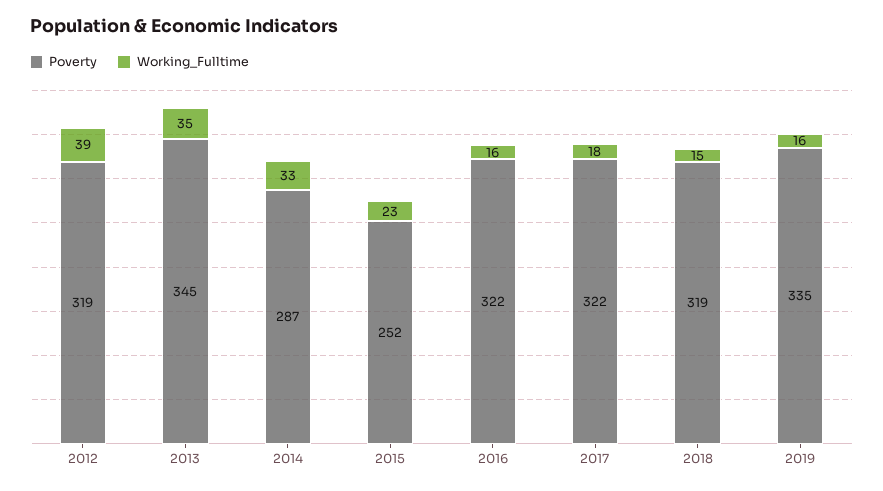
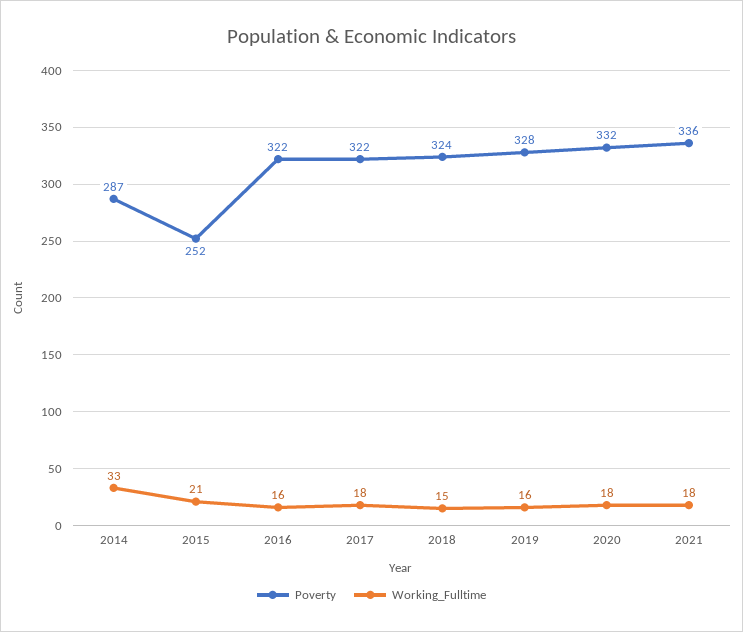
Poverty, 2012: 319 -> none
Working_Fulltime, 2012: 39 -> none
Poverty, 2013: 345 -> none
Working_Fulltime, 2013: 35 -> none
Working_Fulltime, 2015: 23 -> 21
Poverty, 2018: 319 -> 324
Poverty, 2019: 335 -> 328
Poverty, 2020: none -> 332
Working_Fulltime, 2020: none -> 18
Poverty, 2021: none -> 336
Working_Fulltime, 2021: none -> 18

